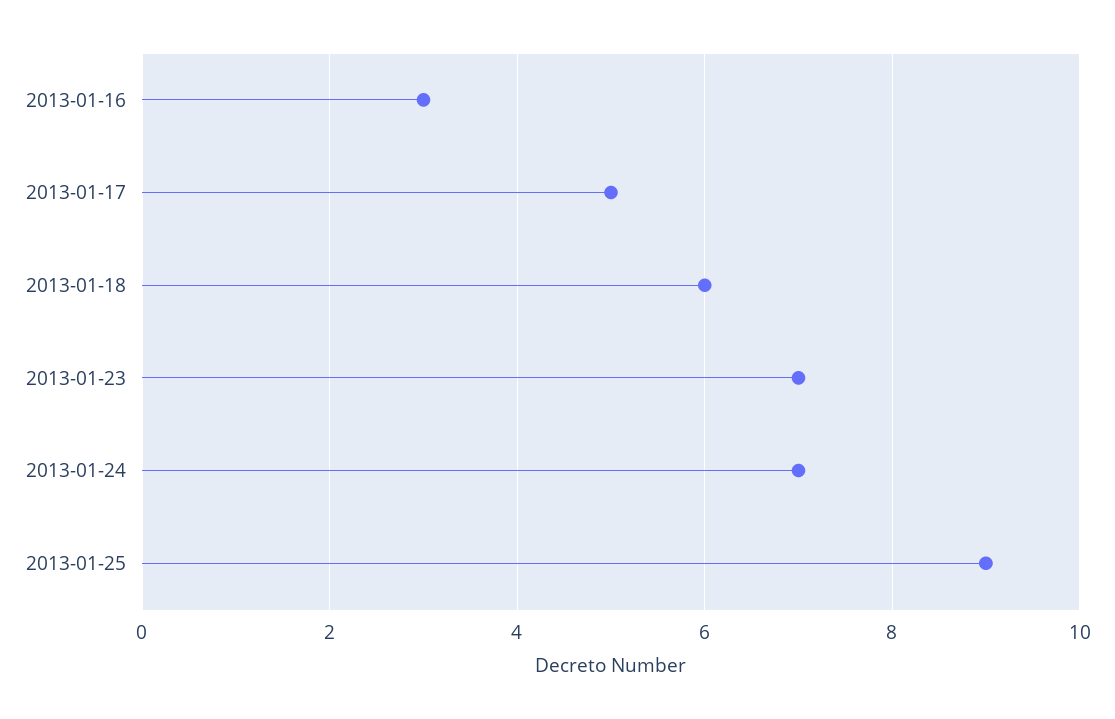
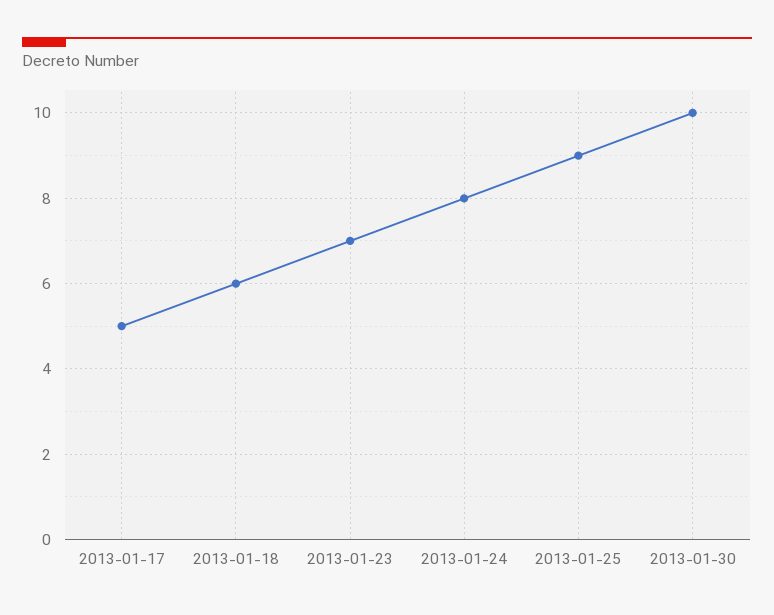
2013-01-16: 3 -> none
2013-01-24: 7 -> 8
2013-01-30: none -> 10

